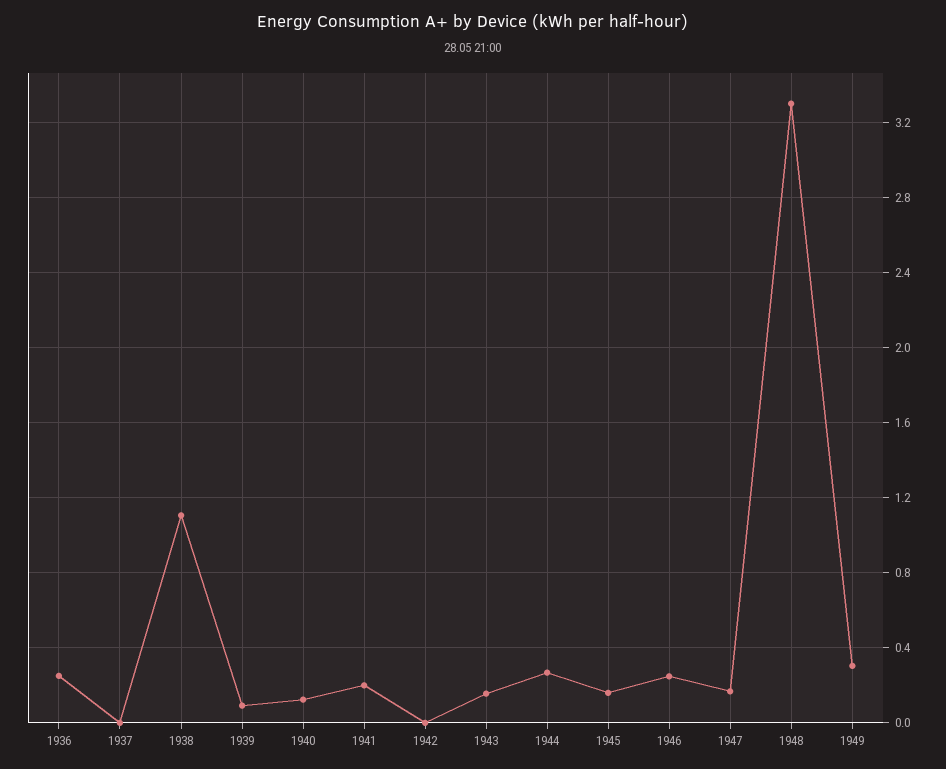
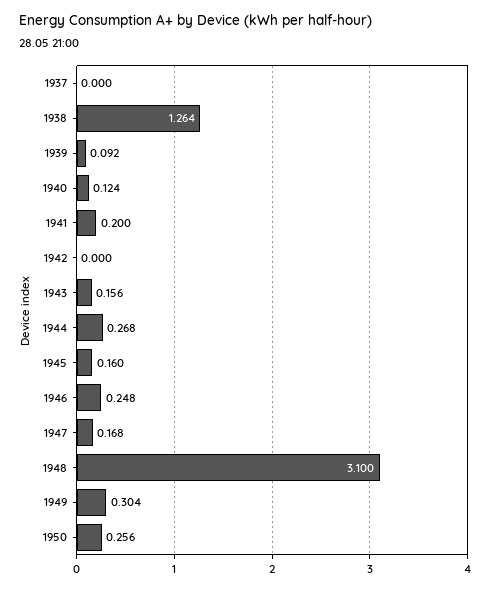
1936: 0.25 -> none
1938: 1.1 -> 1.264
1948: 3.3 -> 3.1
1950: none -> 0.256

